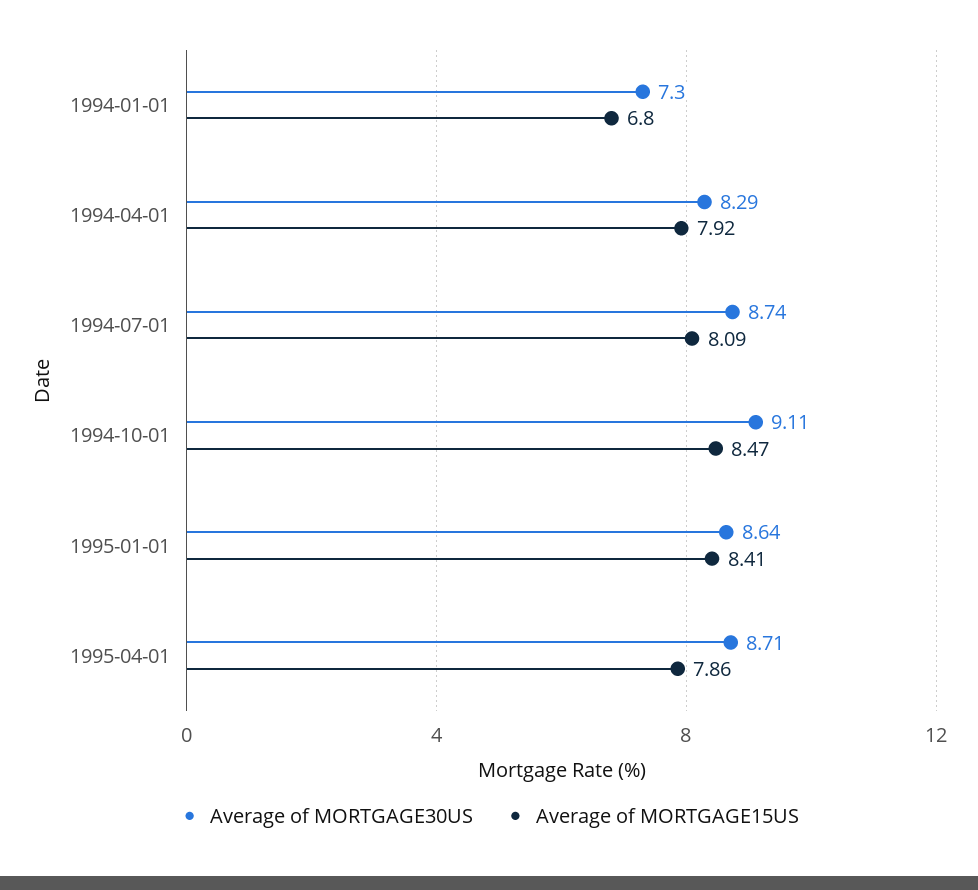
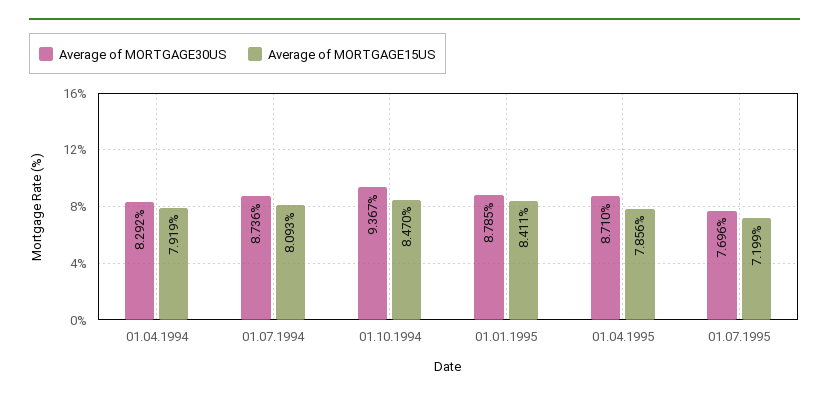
Average of MORTGAGE30US, 1994-01-01: 7.3 -> none
Average of MORTGAGE15US, 1994-01-01: 6.8 -> none
Average of MORTGAGE30US, 1994-10-01: 9.11 -> 9.367
Average of MORTGAGE30US, 1995-01-01: 8.64 -> 8.785
Average of MORTGAGE30US, 01.07.1995: none -> 7.696
Average of MORTGAGE15US, 01.07.1995: none -> 7.199

